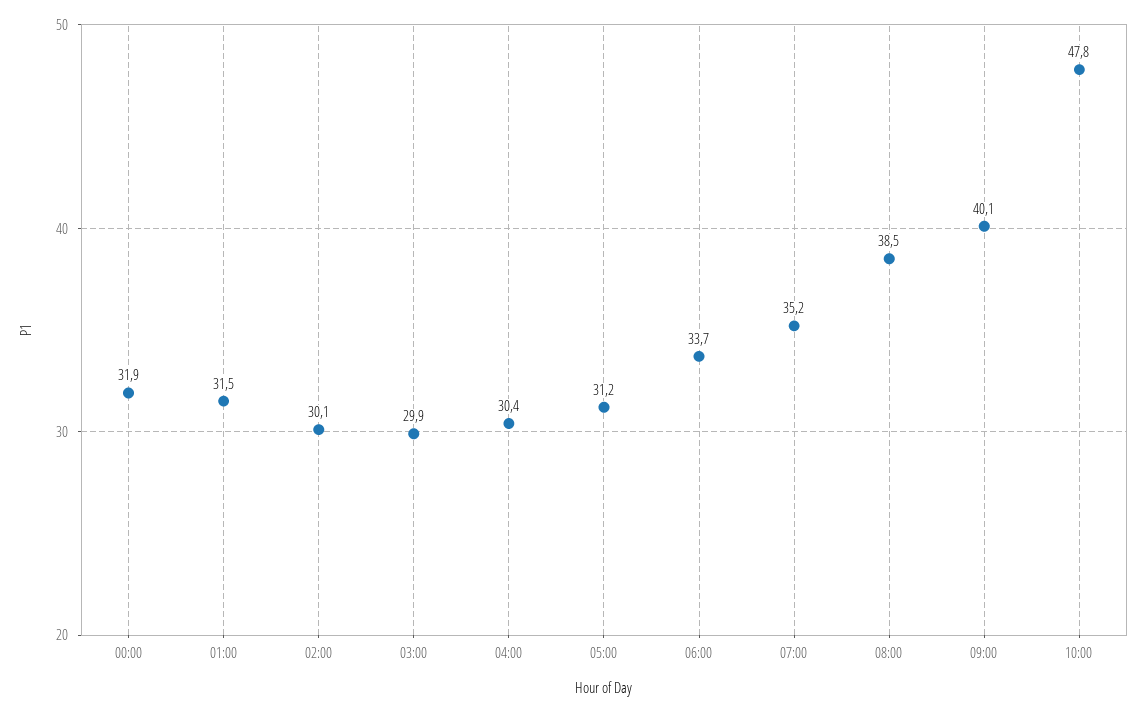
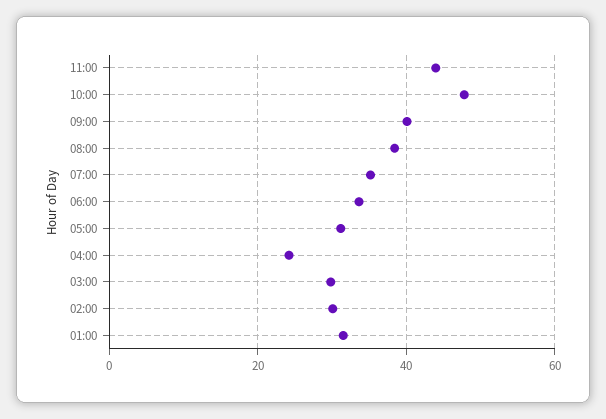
00:00: 31.9 -> none
04:00: 30.4 -> 24
11:00: none -> 44

